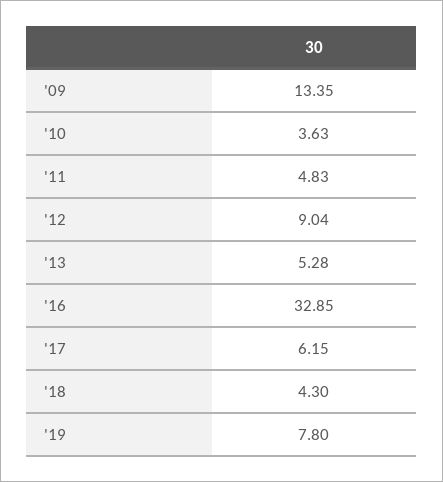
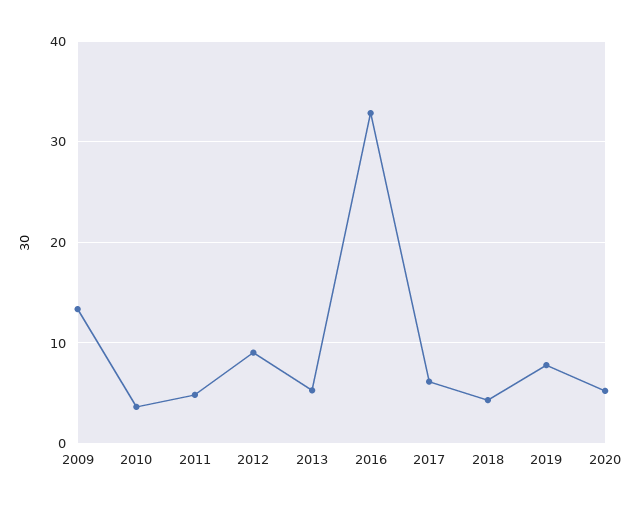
2020: none -> 5

